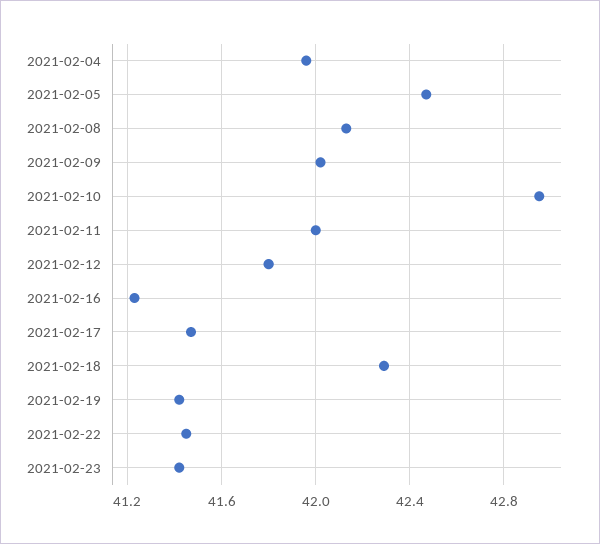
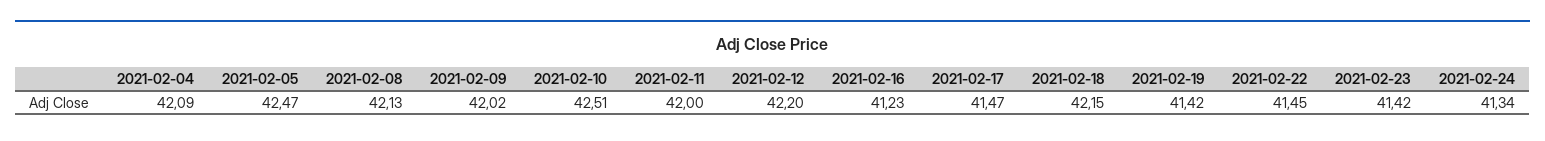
2021-02-04: 41.95 -> 42.09
2021-02-10: 42.95 -> 42.51
2021-02-12: 41.8 -> 42.2
2021-02-18: 42.3 -> 42.15
2021-02-24: none -> 41.34

